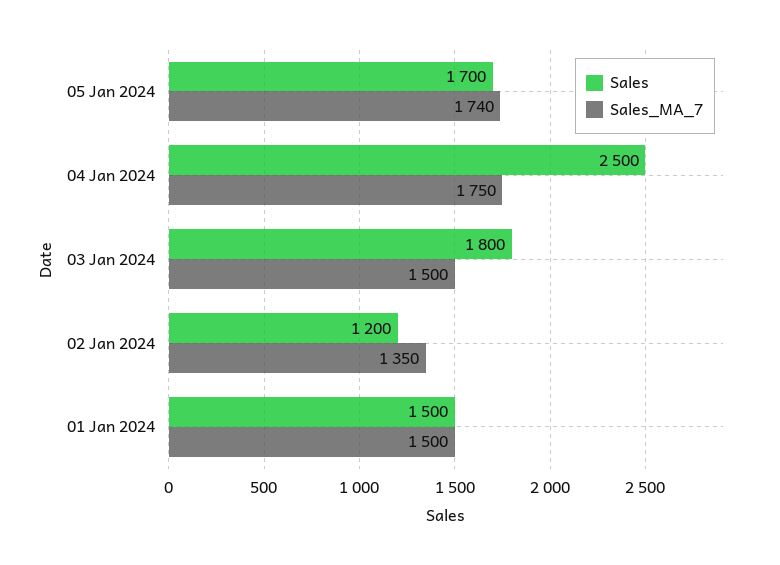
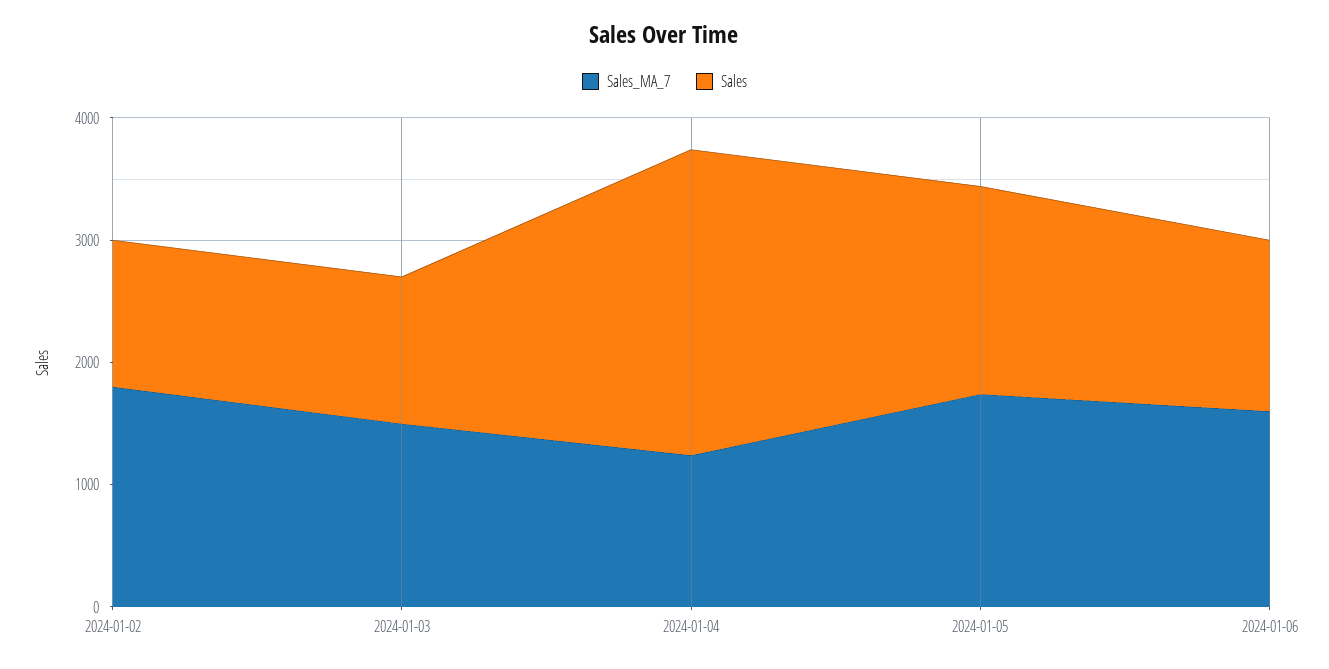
Sales_MA_7, 04 Jan 2024: 1750 -> 1200
Sales, 03 Jan 2024: 1800 -> 1200
Sales_MA_7, 02 Jan 2024: 1350 -> 1800
Sales, 01 Jan 2024: 1500 -> none
Sales_MA_7, 01 Jan 2024: 1500 -> none
Sales_MA_7, 2024-01-06: none -> 1600
Sales, 2024-01-06: none -> 1400

